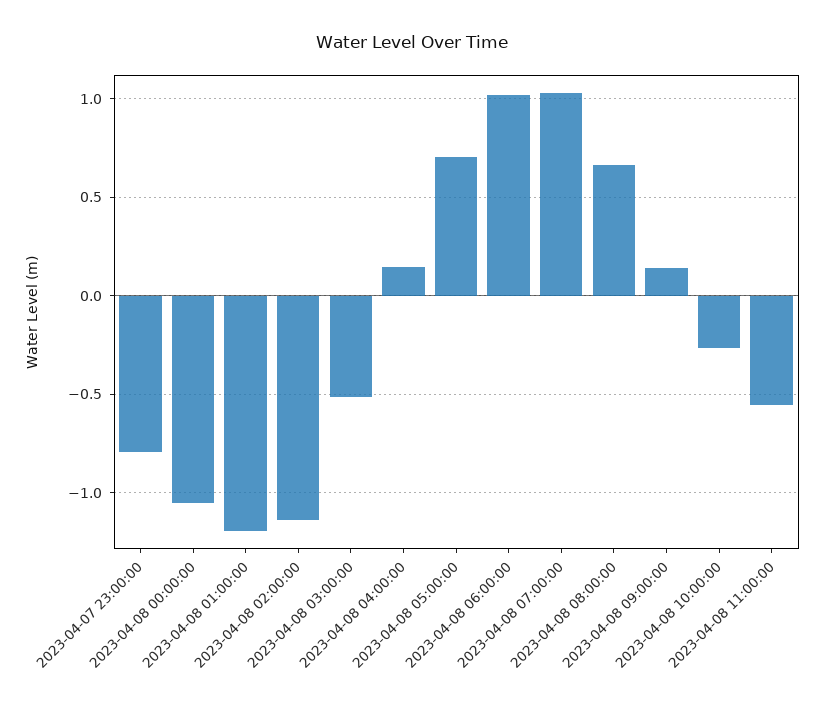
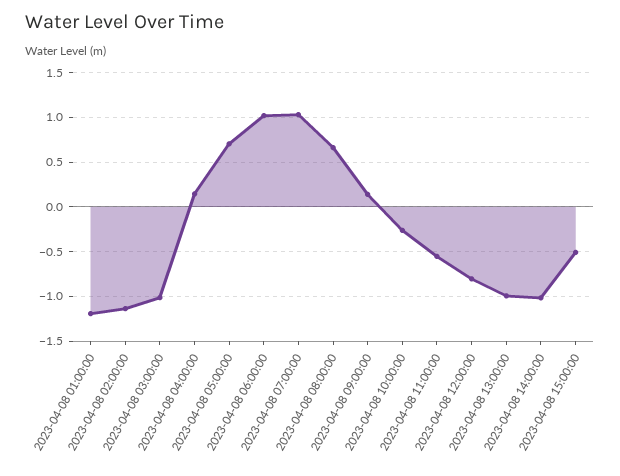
2023-04-07 23:00:00: -0.8 -> none
2023-04-08 00:00:00: -1.05 -> none
2023-04-08 03:00:00: -0.5 -> -1
2023-04-08 12:00:00: none -> -0.8
2023-04-08 13:00:00: none -> -1
2023-04-08 14:00:00: none -> -1
2023-04-08 15:00:00: none -> -0.5

